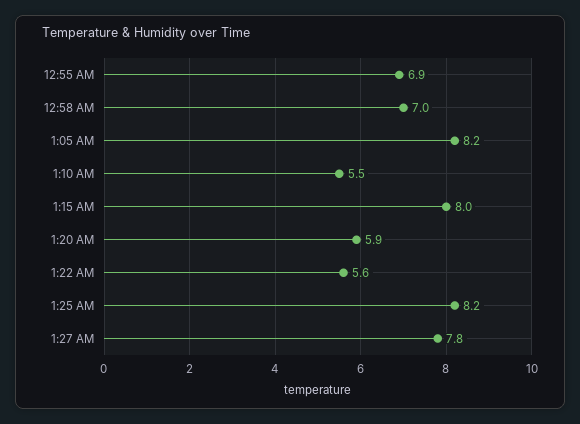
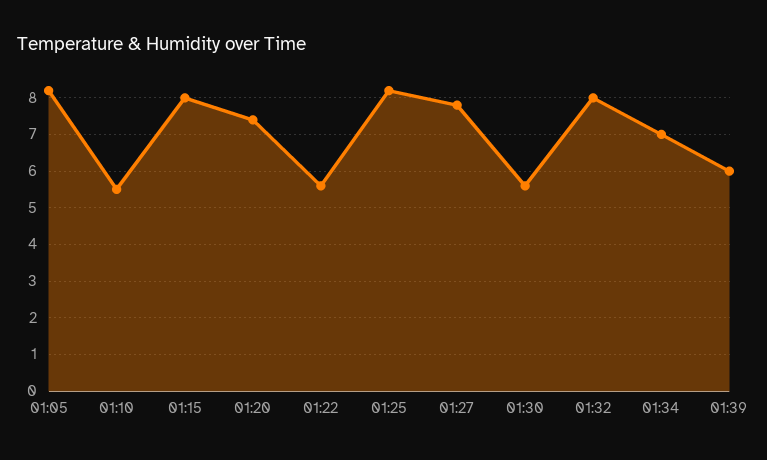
12:55 AM: 6.9 -> none
12:58 AM: 7 -> none
1:20 AM: 5.9 -> 7.5
01:30: none -> 5.5
01:32: none -> 8
01:34: none -> 7
01:39: none -> 6

